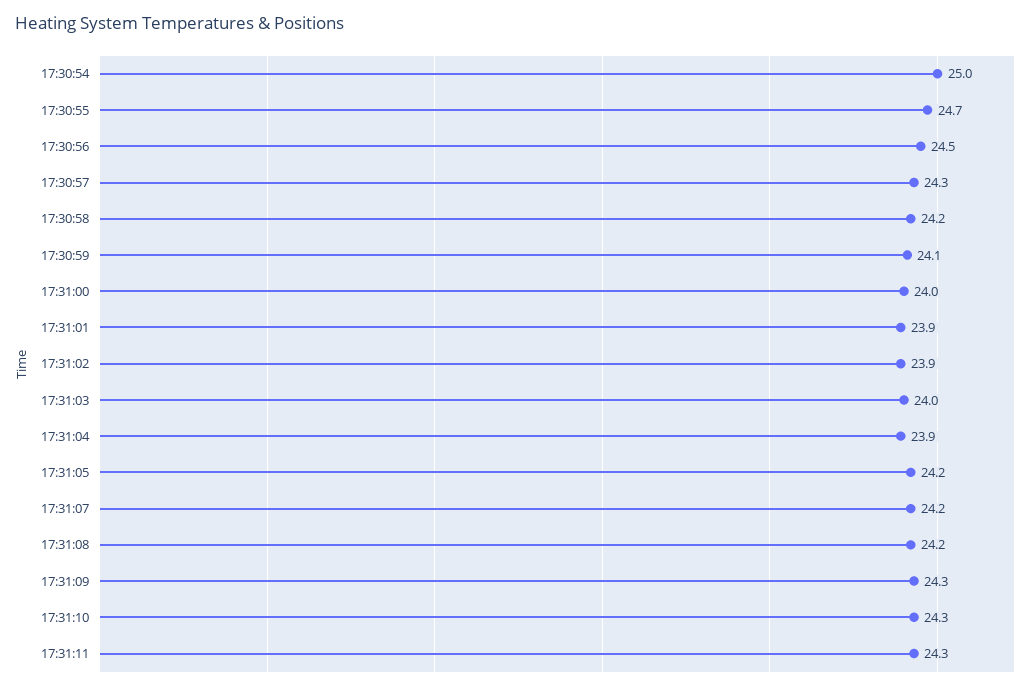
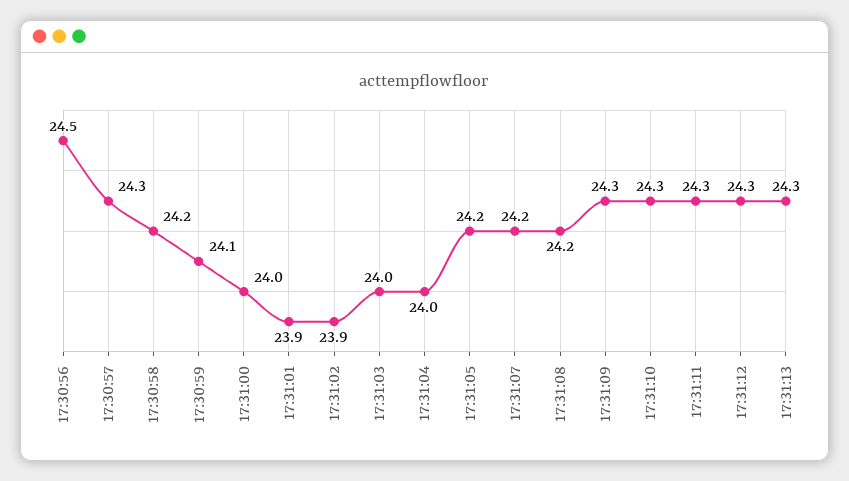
17:30:54: 25 -> none
17:30:55: 24.7 -> none
17:31:04: 23.9 -> 24
17:31:12: none -> 24.3
17:31:13: none -> 24.3

